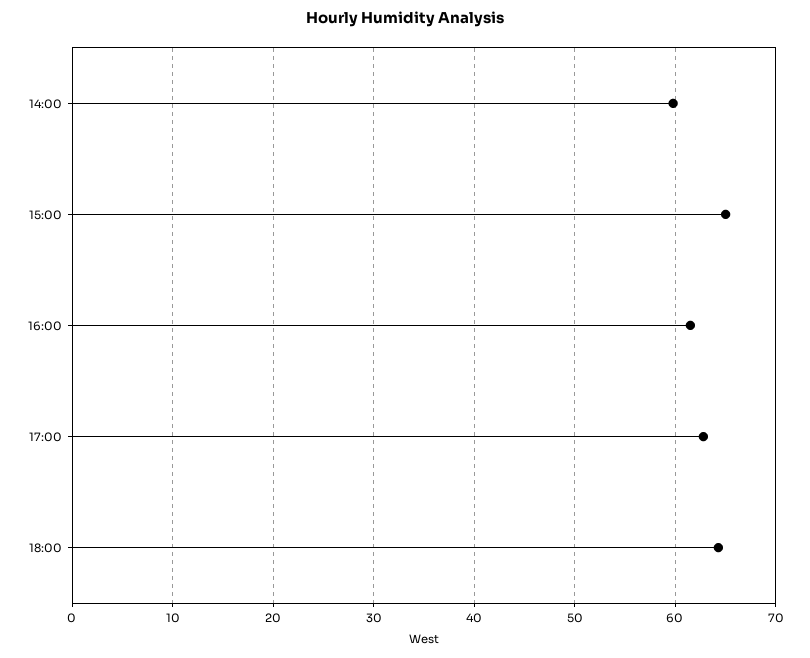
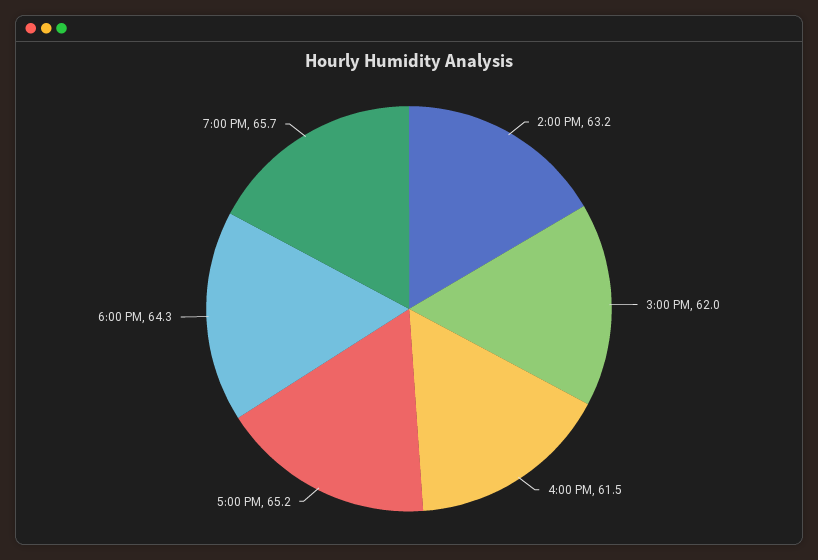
14:00: 60 -> 63.2
15:00: 65 -> 62
17:00: 63 -> 65.2
7:00 PM: none -> 65.7

